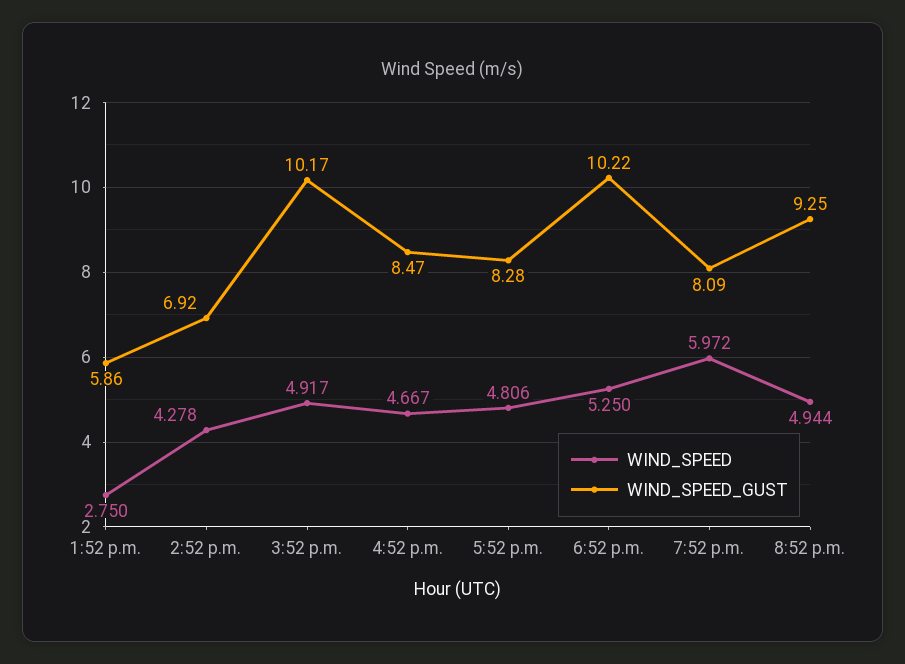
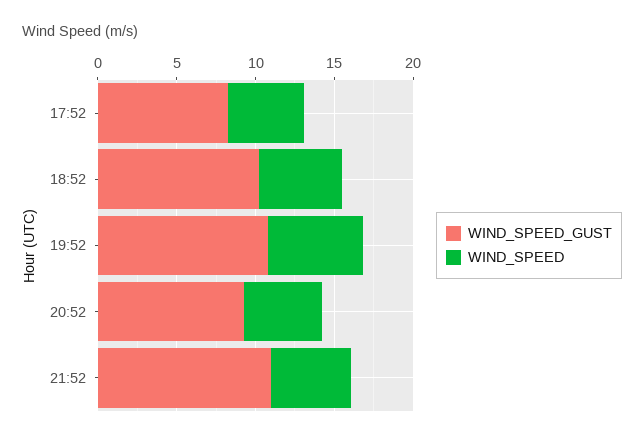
WIND_SPEED, 1:52 p.m.: 2.75 -> none
WIND_SPEED_GUST, 1:52 p.m.: 5.86 -> none
WIND_SPEED, 2:52 p.m.: 4.278 -> none
WIND_SPEED_GUST, 2:52 p.m.: 6.92 -> none
WIND_SPEED, 3:52 p.m.: 4.917 -> none
WIND_SPEED_GUST, 3:52 p.m.: 10.17 -> none
WIND_SPEED, 4:52 p.m.: 4.667 -> none
WIND_SPEED_GUST, 4:52 p.m.: 8.47 -> none
WIND_SPEED_GUST, 7:52 p.m.: 8.09 -> 11
WIND_SPEED_GUST, 21:52: none -> 11
WIND_SPEED, 21:52: none -> 5

